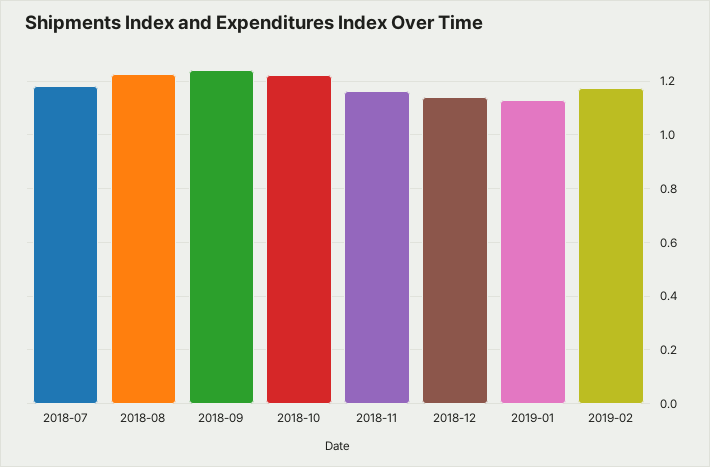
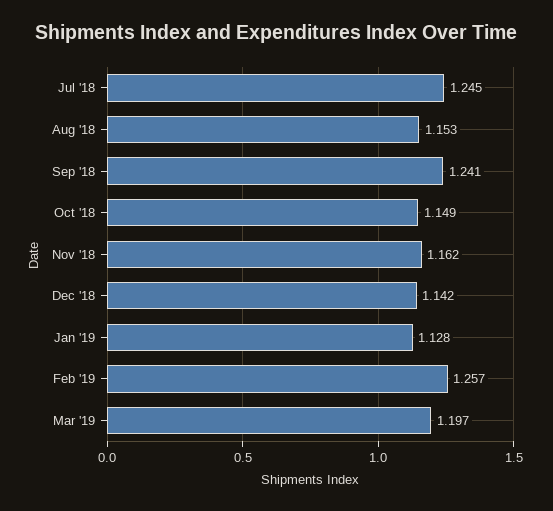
2018-07: 1.175 -> 1.245
2018-08: 1.225 -> 1.153
2018-10: 1.225 -> 1.149
2019-02: 1.175 -> 1.257
Mar '19: none -> 1.197

